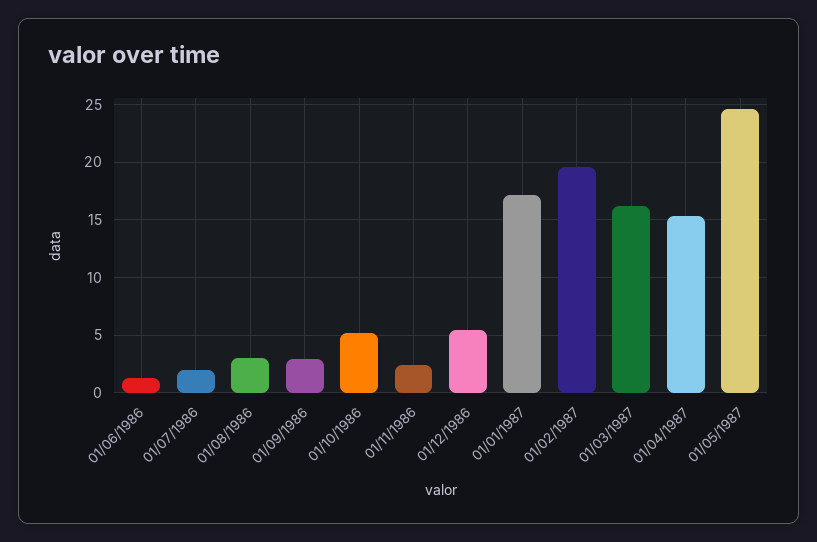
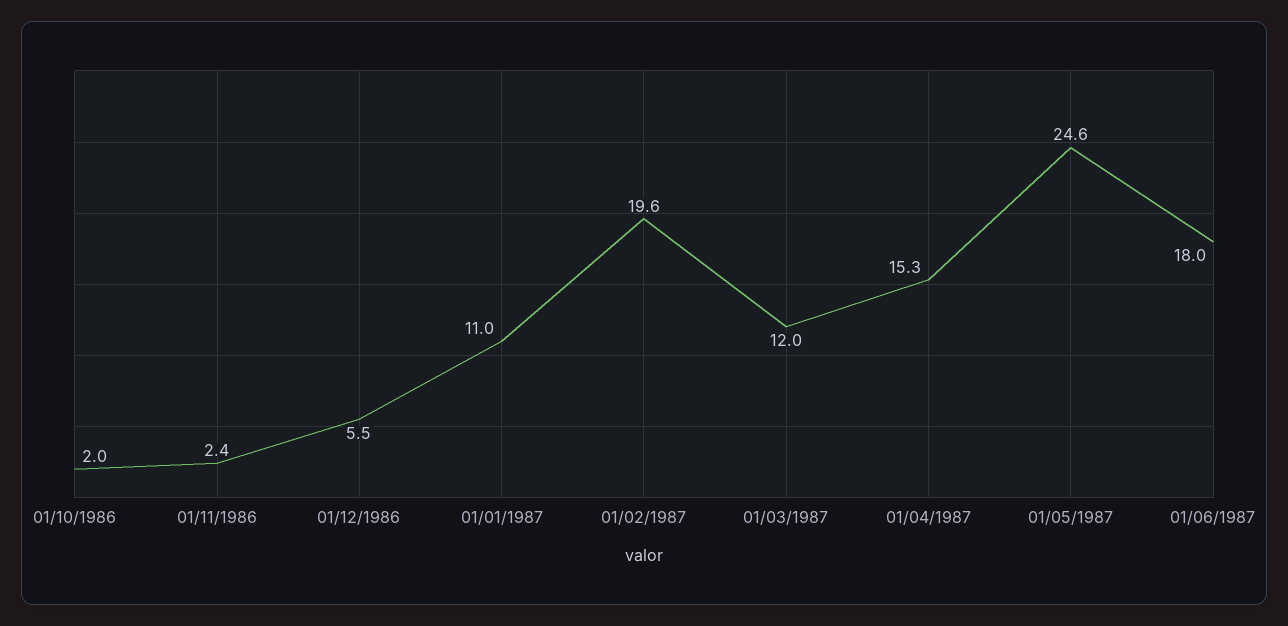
01/06/1986: 1 -> none
01/07/1986: 2 -> none
01/08/1986: 3 -> none
01/09/1986: 3 -> none
01/10/1986: 5 -> 2
01/01/1987: 17 -> 11
01/03/1987: 16 -> 12
01/06/1987: none -> 18

